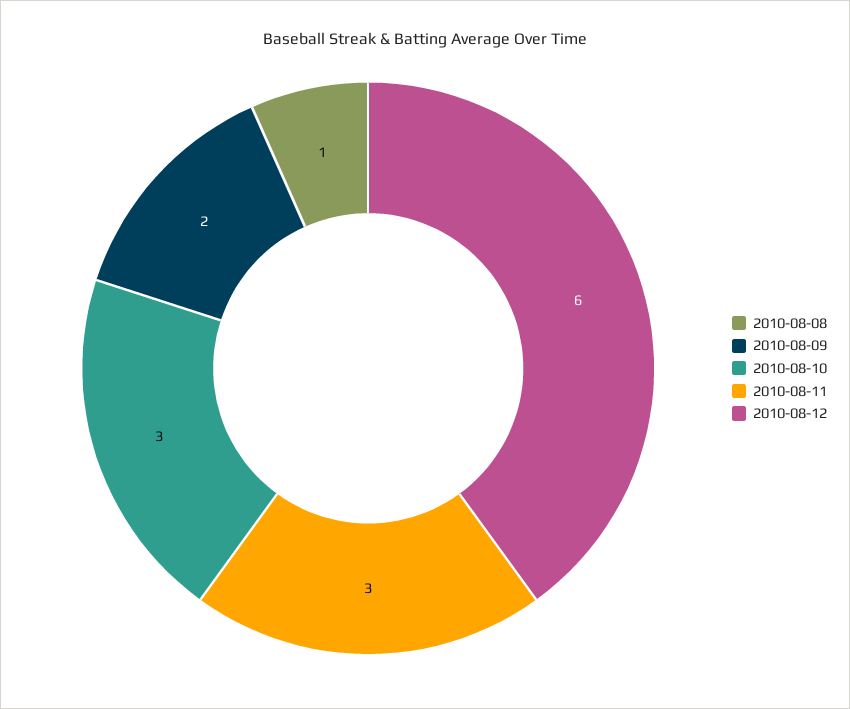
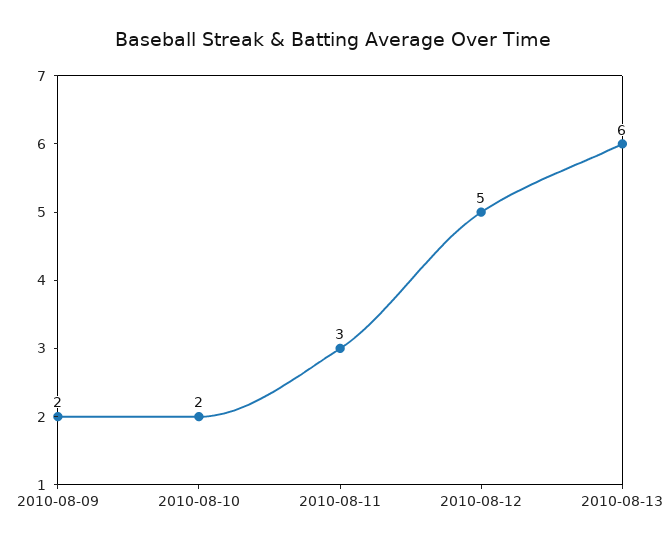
2010-08-08: 1 -> none
2010-08-10: 3 -> 2
2010-08-12: 6 -> 5
2010-08-13: none -> 6

